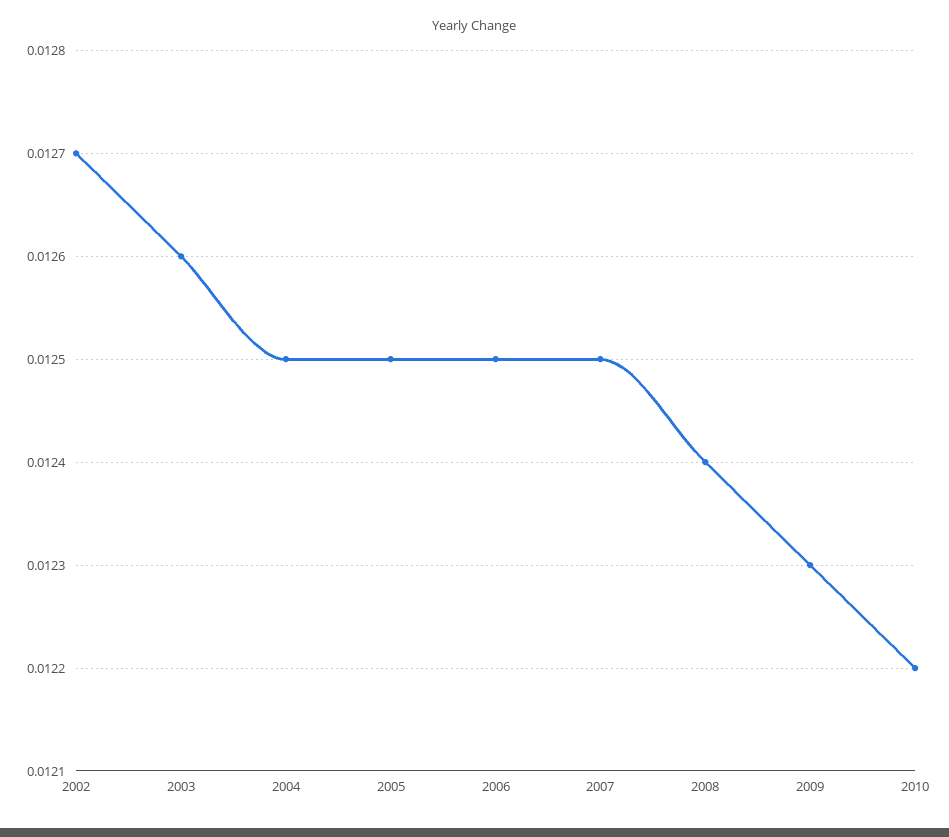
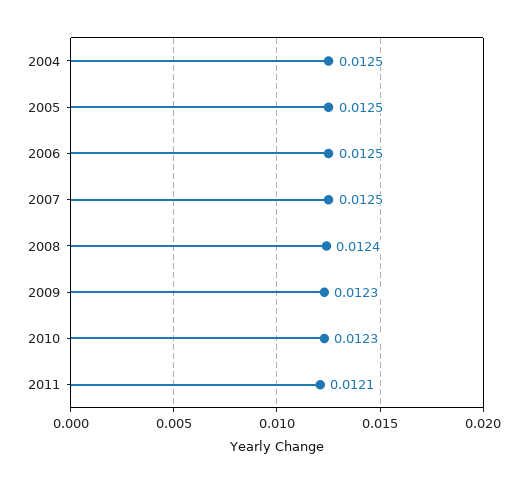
2002: 0.0127 -> none
2003: 0.0126 -> none
2010: 0.0122 -> 0.0123
2011: none -> 0.0121

